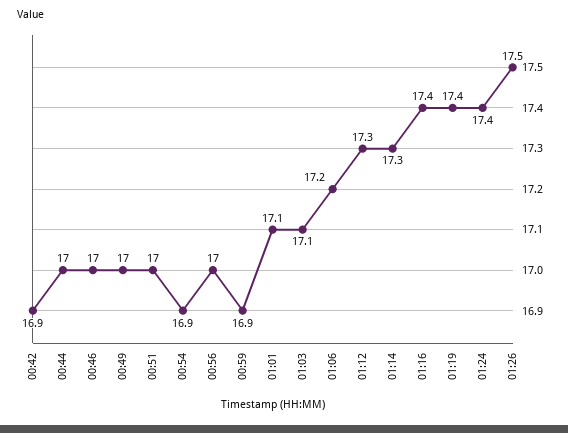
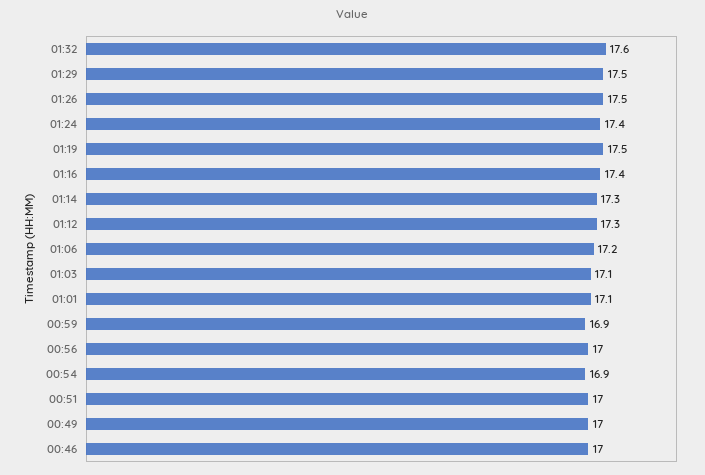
00:42: 16.9 -> none
00:44: 17 -> none
01:19: 17.4 -> 17.5
01:32: none -> 17.6
01:29: none -> 17.5

